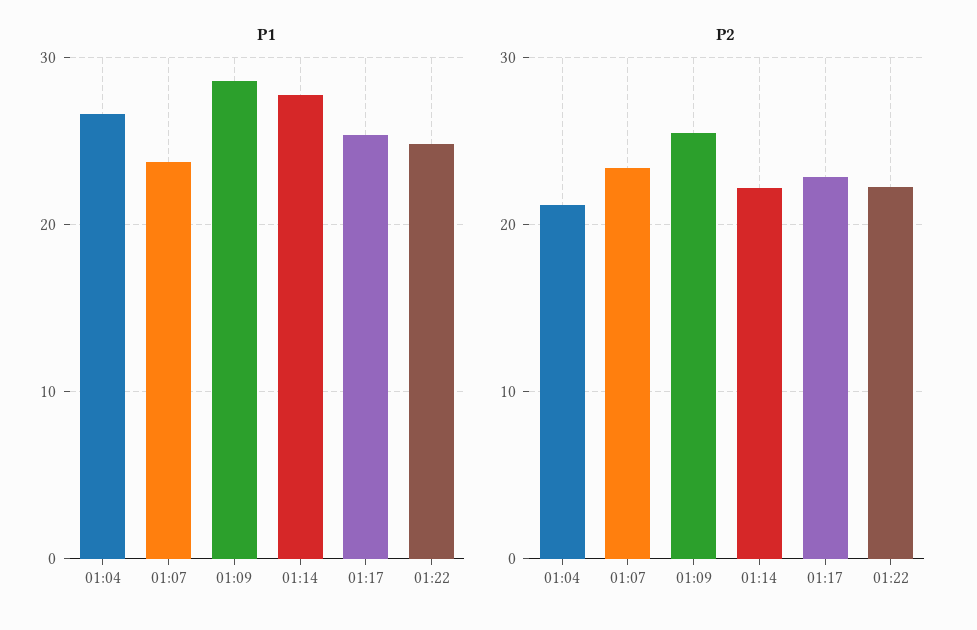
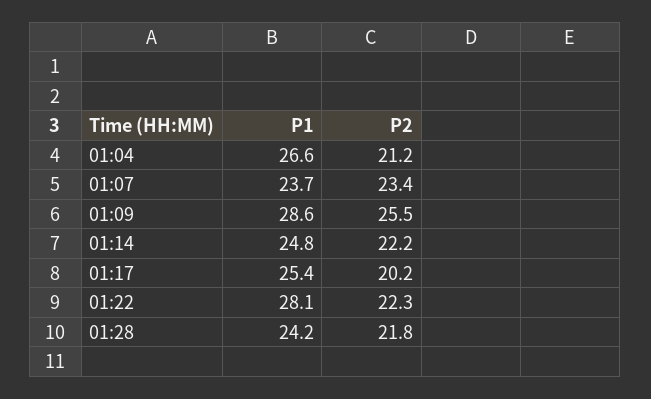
P1, 01:14: 28 -> 24.8
P1, 01:22: 25 -> 28.1
P2, 01:17: 23 -> 20.2
P1, 01:28: none -> 24.2
P2, 01:28: none -> 21.8

